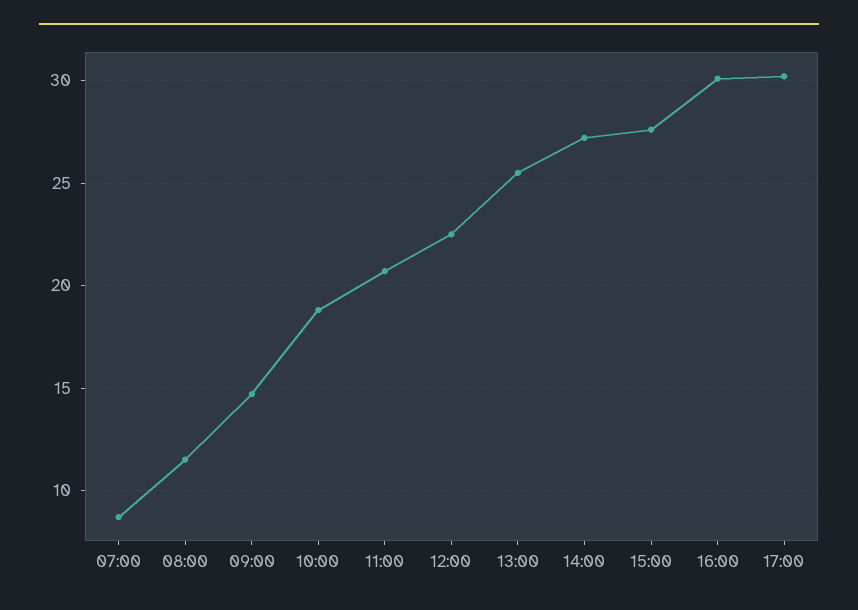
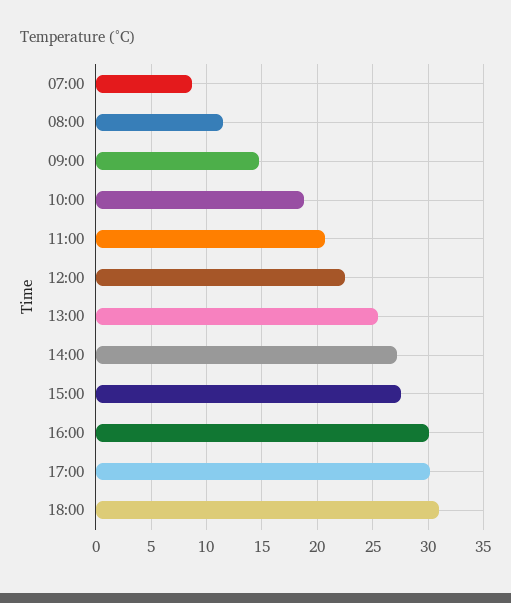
18:00: none -> 31

